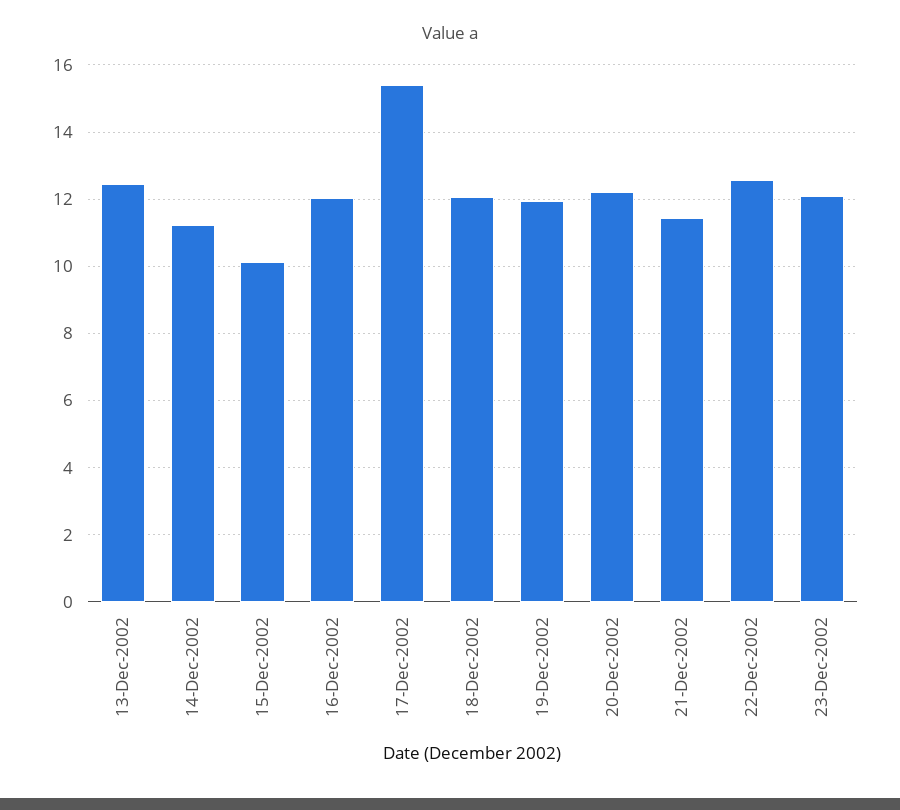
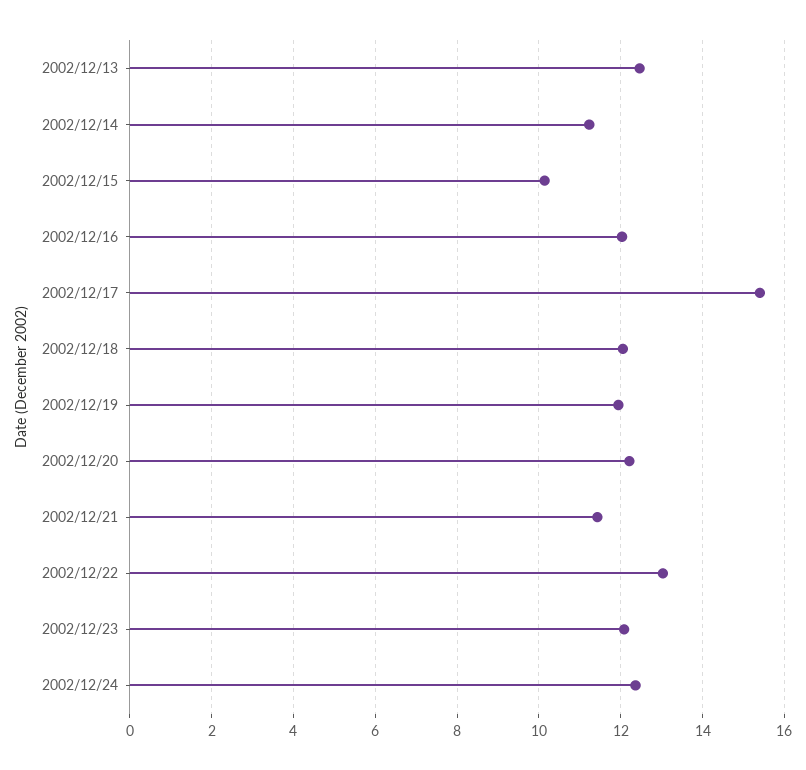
22-Dec-2002: 12.6 -> 13
2002/12/24: none -> 12.4

